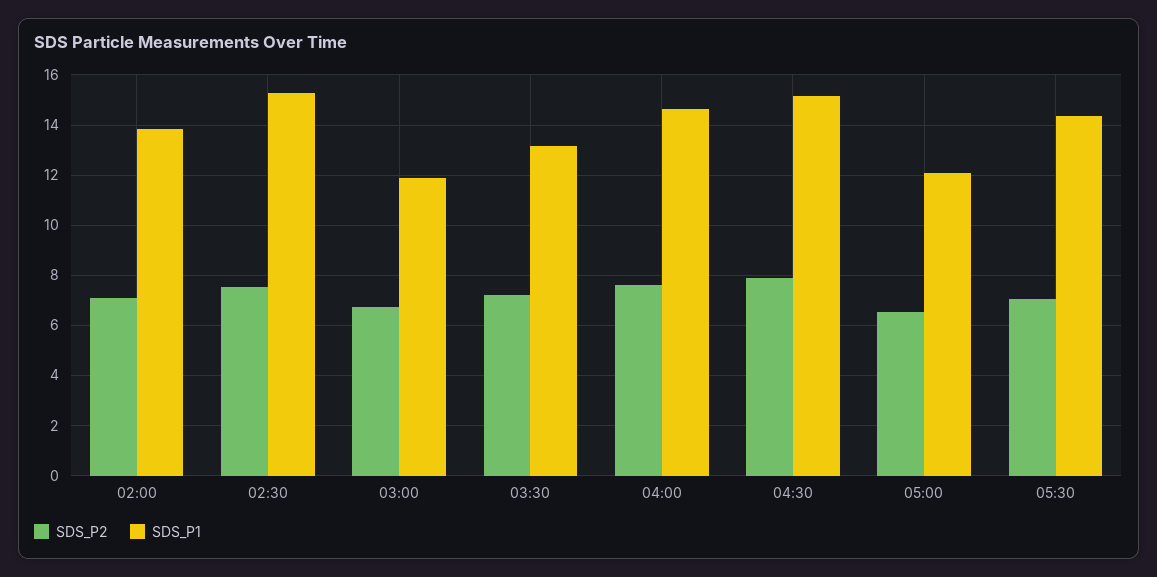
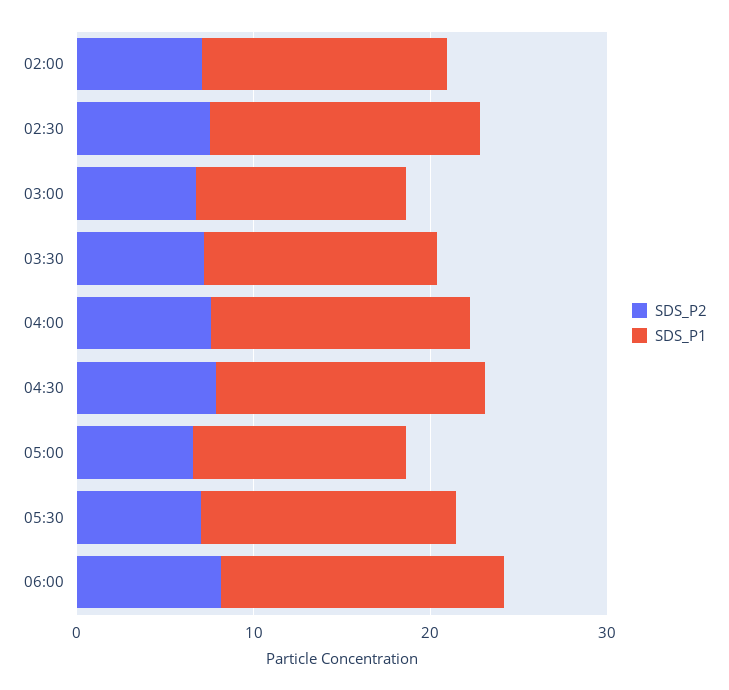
SDS_P2, 06:00: none -> 8
SDS_P1, 06:00: none -> 16

